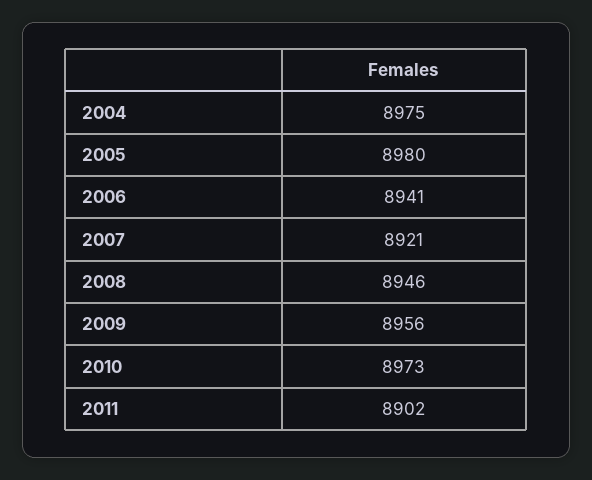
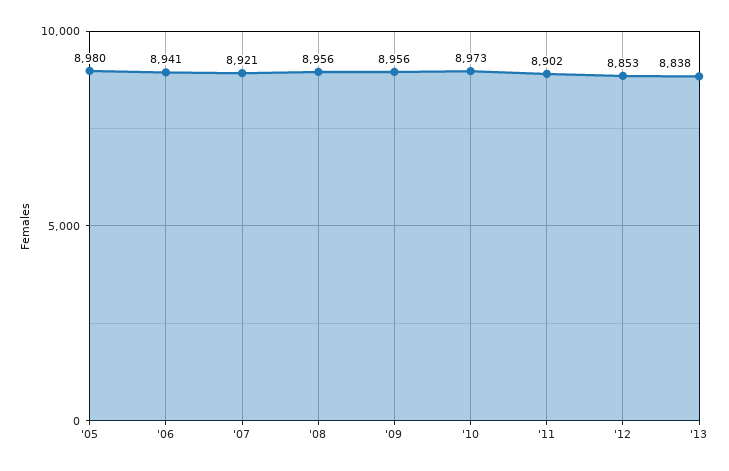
2004: 8975 -> none
2008: 8946 -> 8956
'12: none -> 8853
'13: none -> 8838

